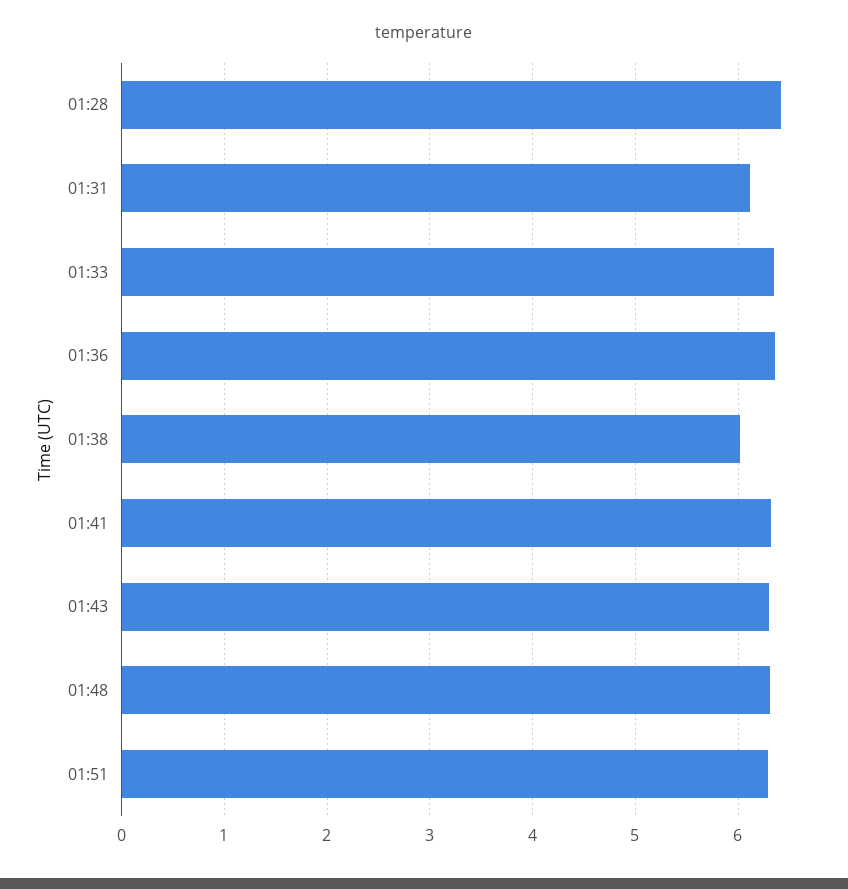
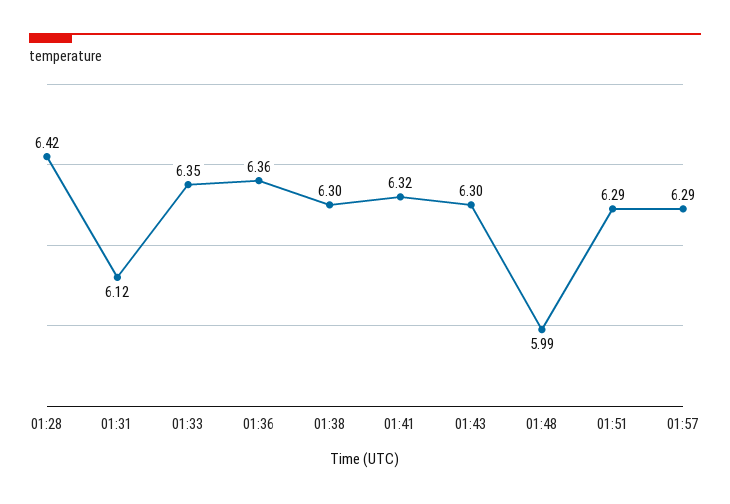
01:38: 6 -> 6.3
01:48: 6.3 -> 5.99
01:57: none -> 6.29

